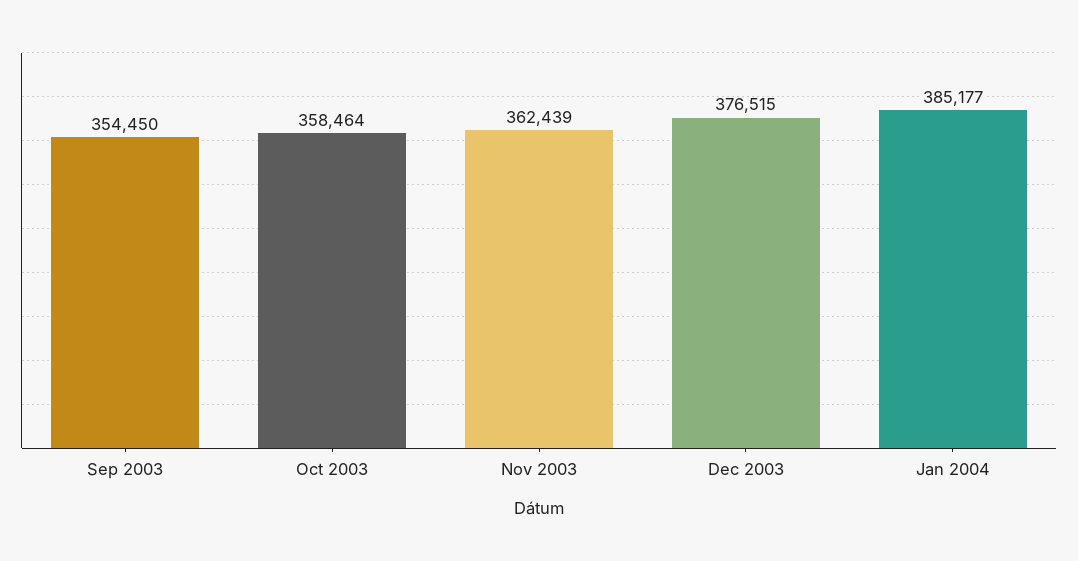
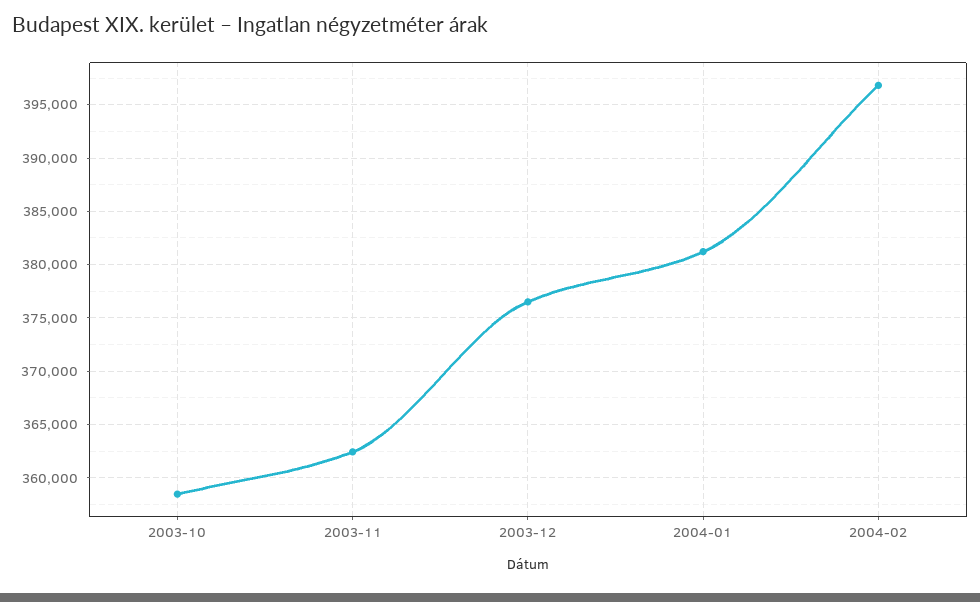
Sep 2003: 354450 -> none
Jan 2004: 385177 -> 381000
2004-02: none -> 397000

